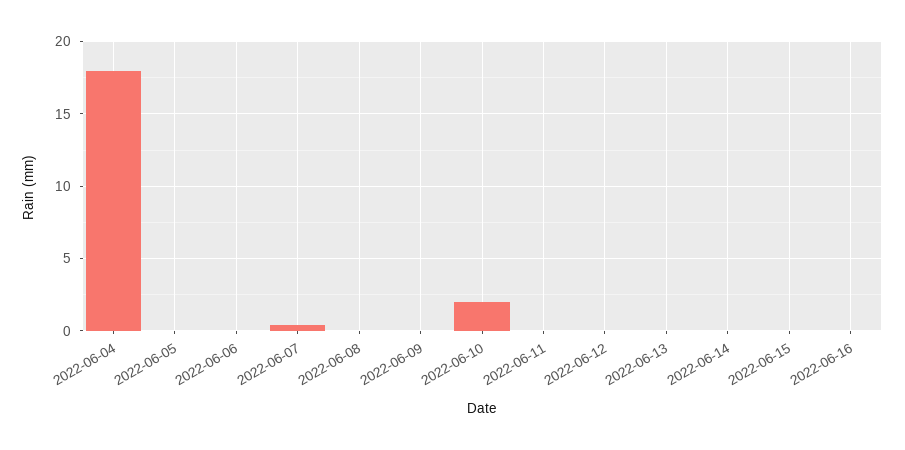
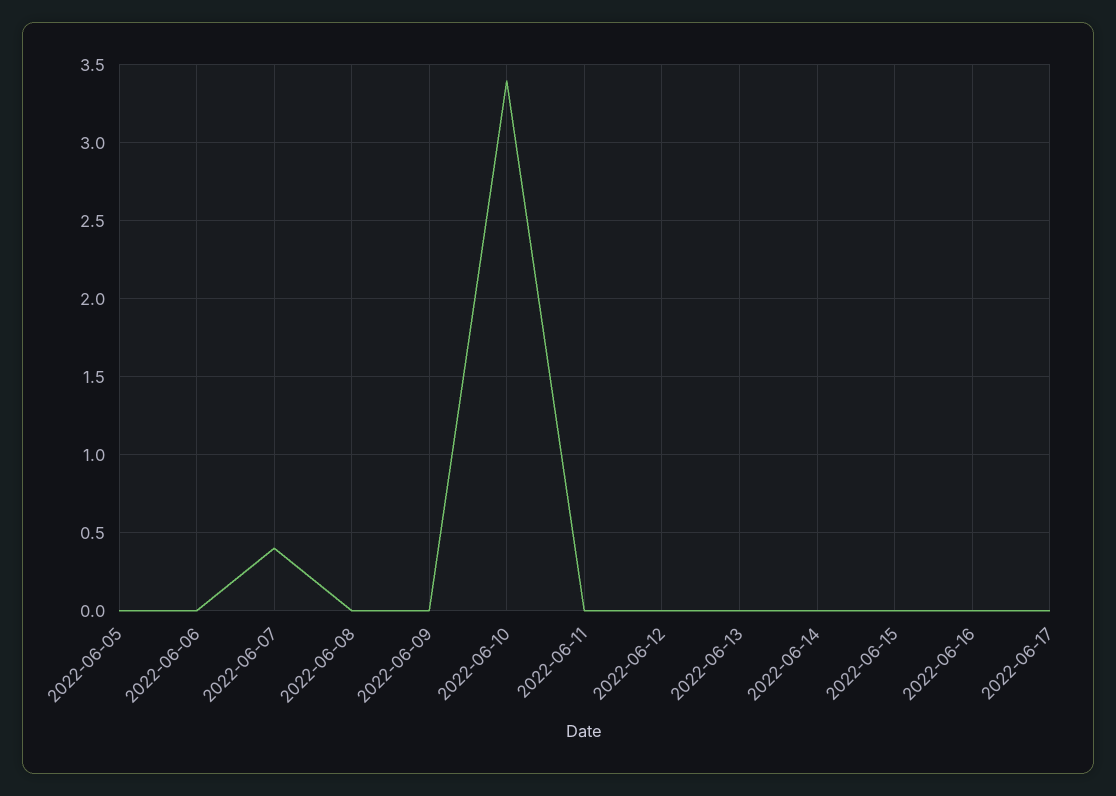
2022-06-04: 18 -> none
2022-06-10: 2 -> 3.4
2022-06-17: none -> 0

